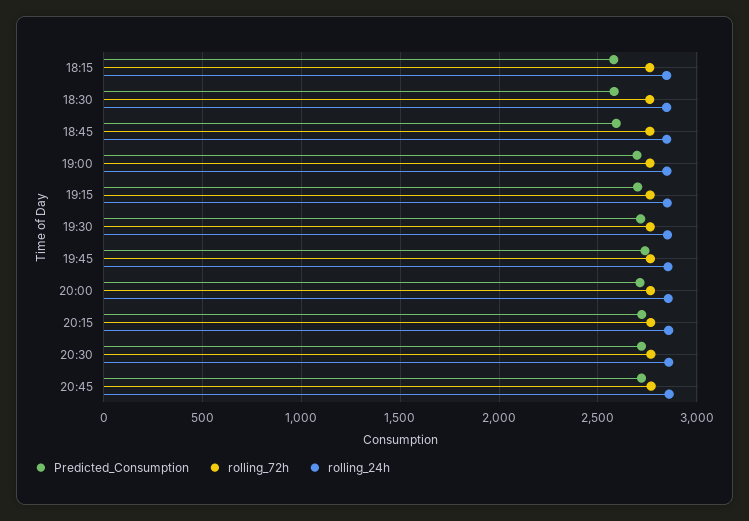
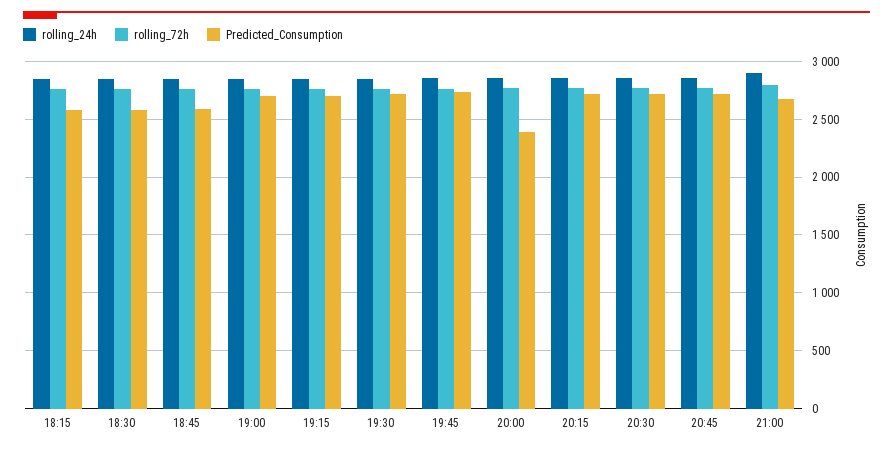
Predicted_Consumption, 20:00: 2700 -> 2400
rolling_24h, 21:00: none -> 2900
rolling_72h, 21:00: none -> 2800
Predicted_Consumption, 21:00: none -> 2700

